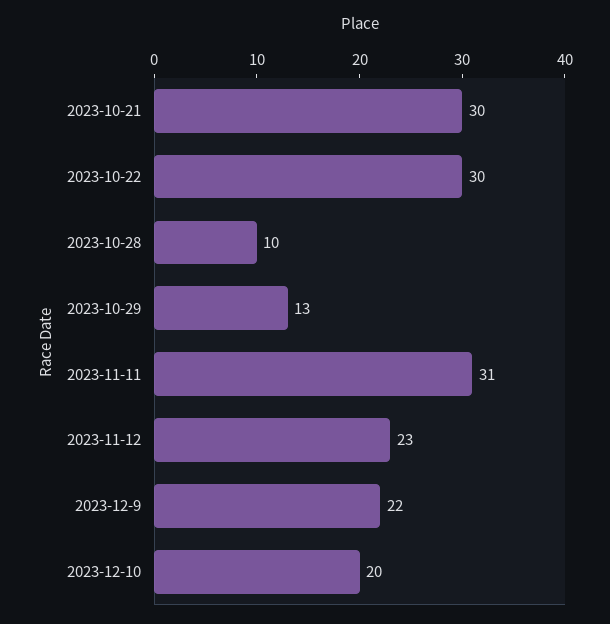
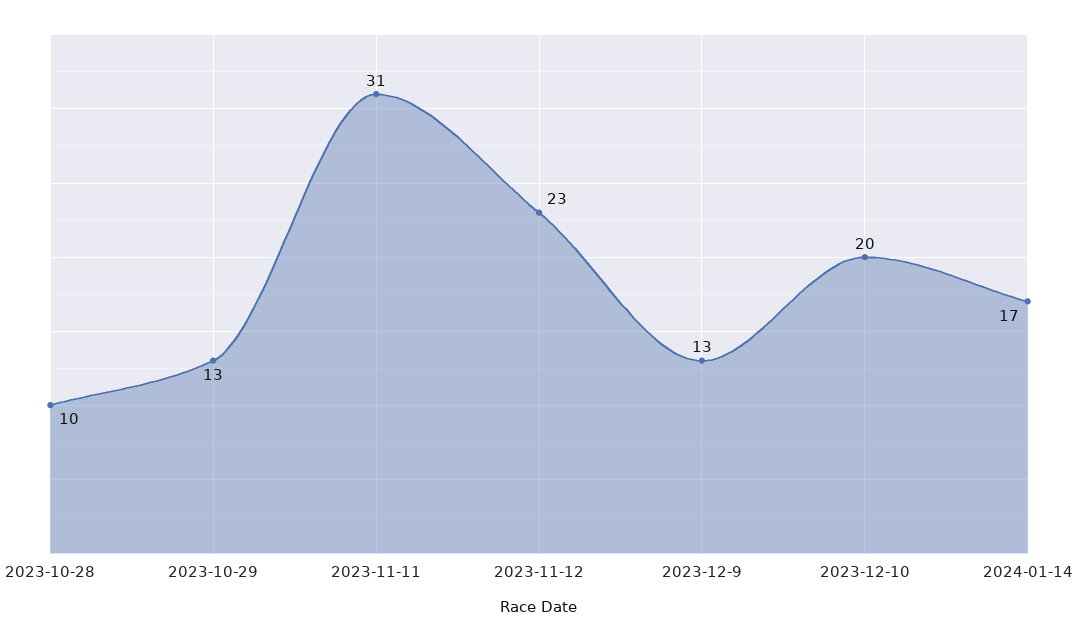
2023-10-21: 30 -> none
2023-10-22: 30 -> none
2023-12-9: 22 -> 13
2024-01-14: none -> 17

